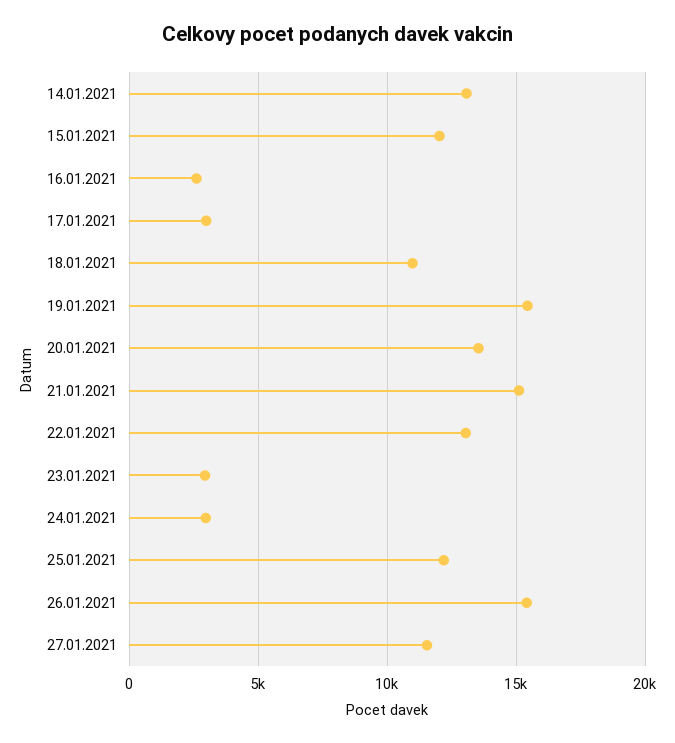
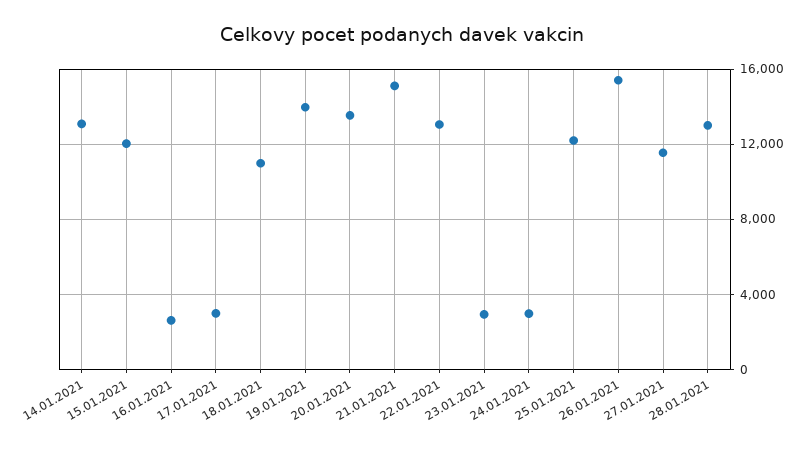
19.01.2021: 15500 -> 14000
28.01.2021: none -> 13000

